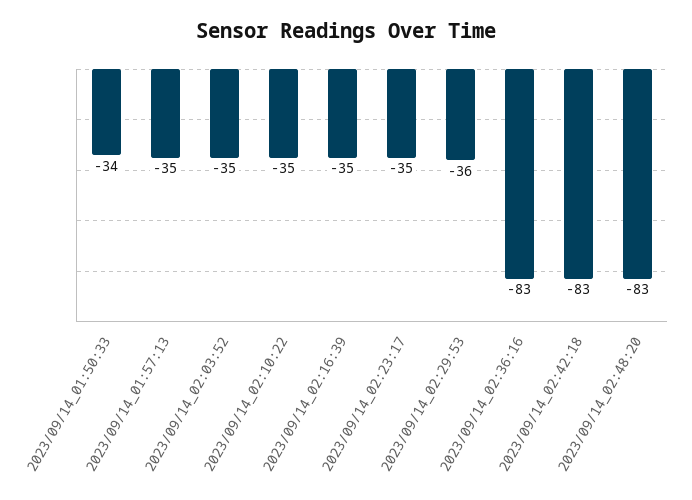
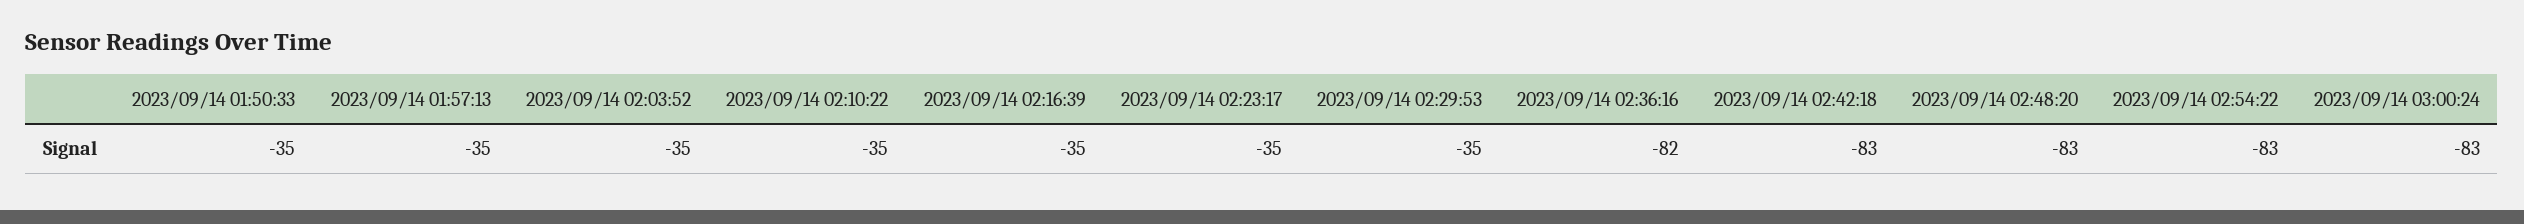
2023/09/14_01:50:33: -34 -> -35
2023/09/14_02:29:53: -36 -> -35
2023/09/14_02:36:16: -83 -> -82
2023/09/14 02:54:22: none -> -83
2023/09/14 03:00:24: none -> -83

